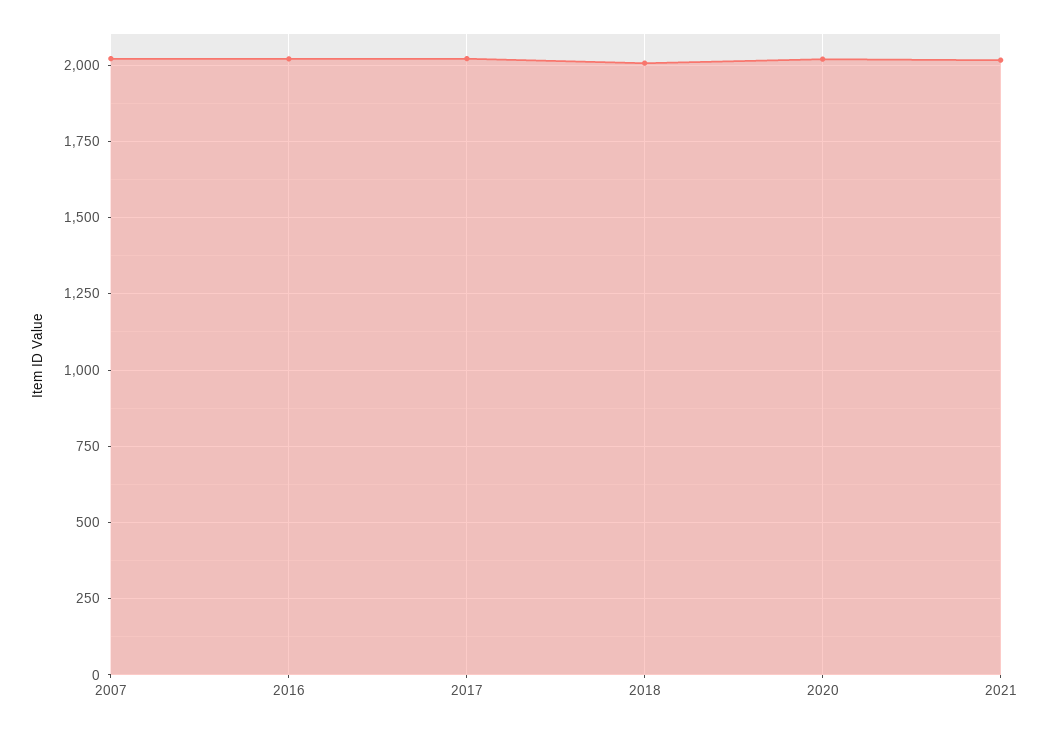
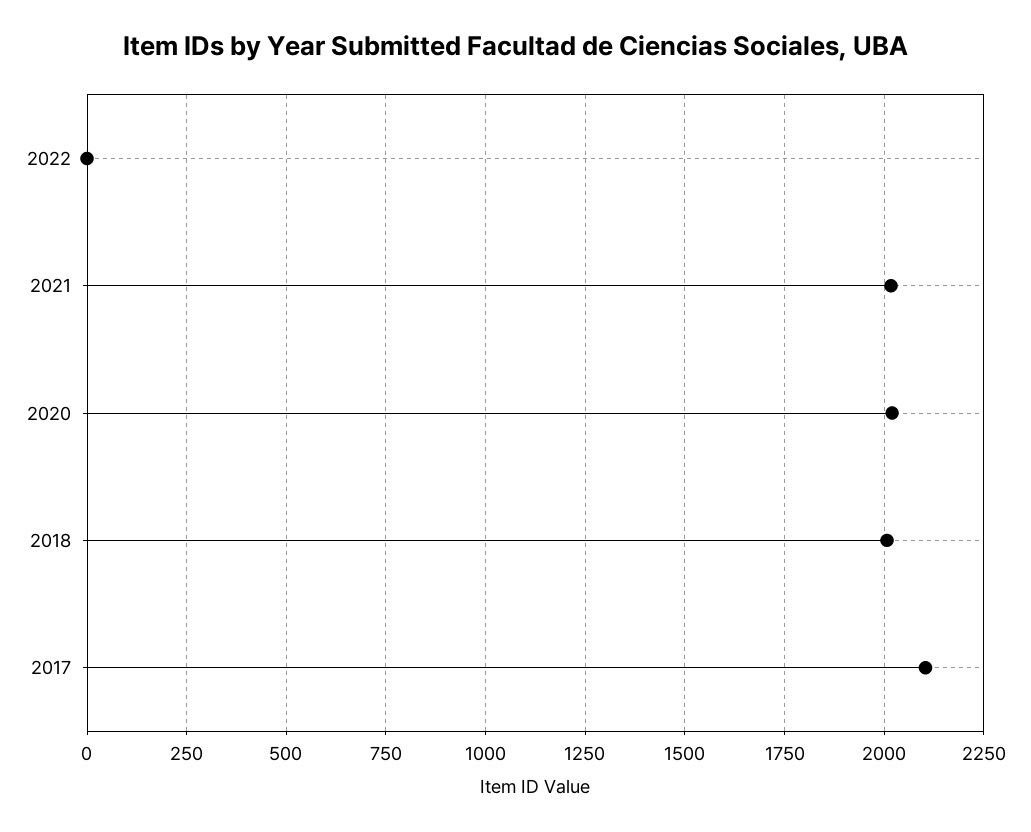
2007: 2025 -> none
2016: 2025 -> none
2017: 2025 -> 2100
2022: none -> 0

